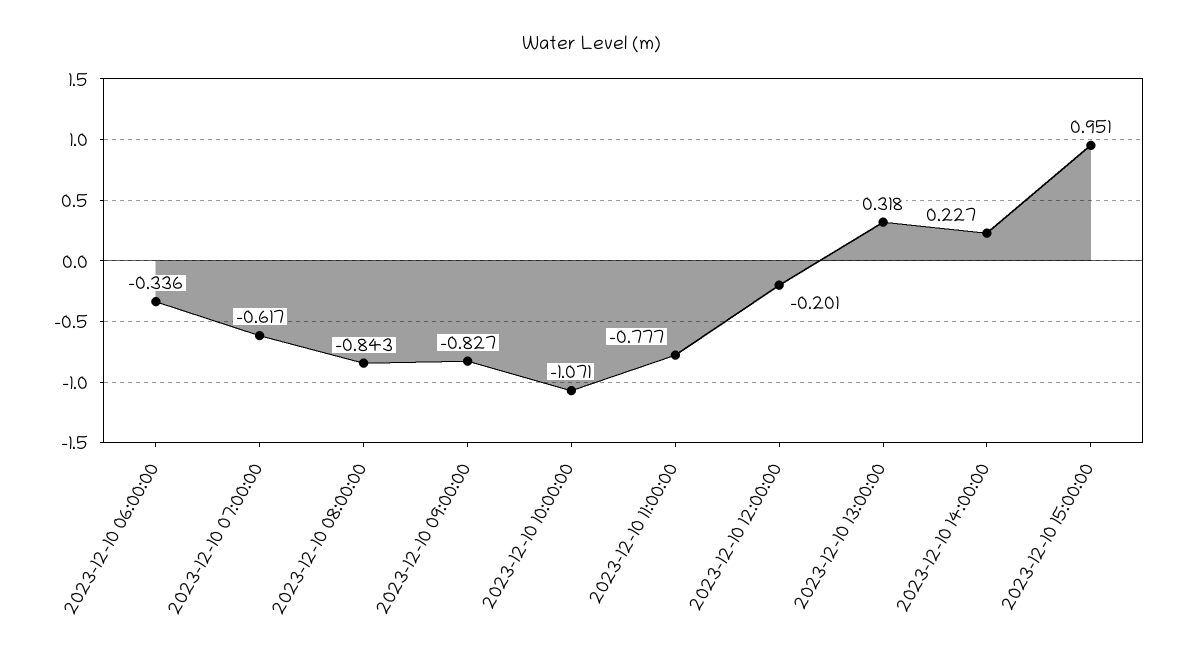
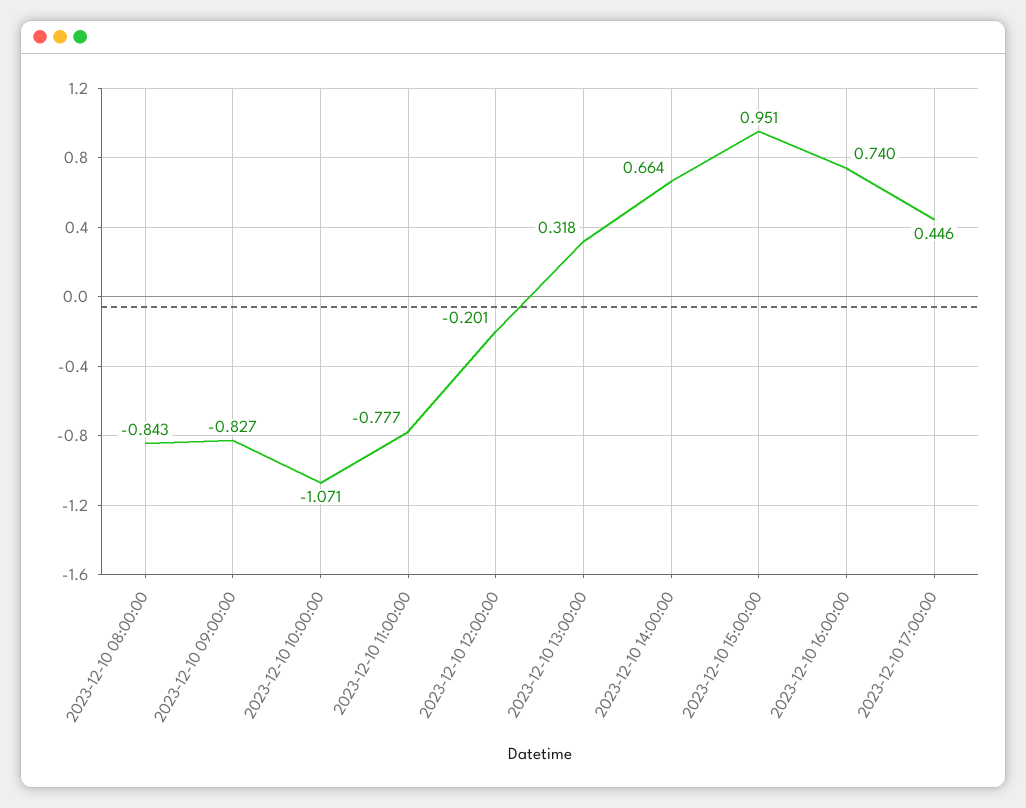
2023-12-10 06:00:00: -0.336 -> none
2023-12-10 07:00:00: -0.617 -> none
2023-12-10 14:00:00: 0.227 -> 0.664
2023-12-10 16:00:00: none -> 0.74
2023-12-10 17:00:00: none -> 0.446

